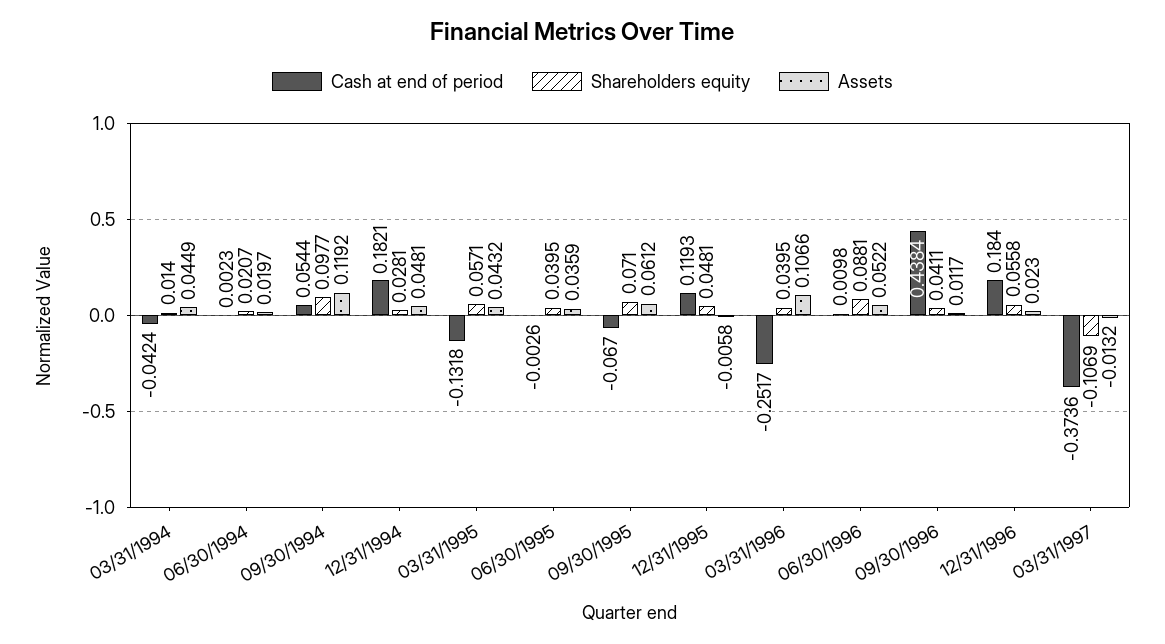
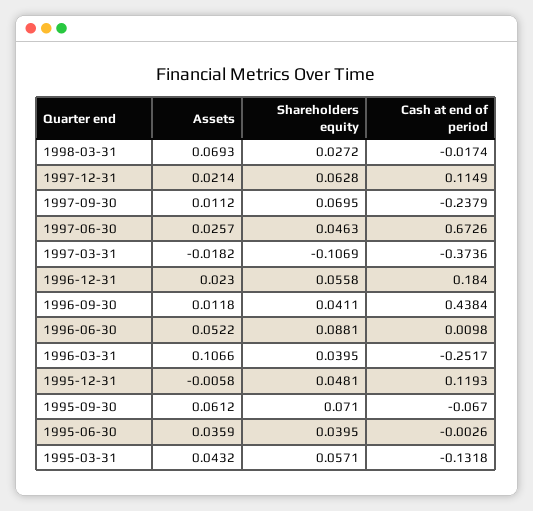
Cash at end of period, 03/31/1994: -0.0424 -> none
Shareholders equity, 03/31/1994: 0.014 -> none
Assets, 03/31/1994: 0.0449 -> none
Cash at end of period, 06/30/1994: 0.0023 -> none
Shareholders equity, 06/30/1994: 0.0207 -> none
Assets, 06/30/1994: 0.0197 -> none
Cash at end of period, 09/30/1994: 0.0544 -> none
Shareholders equity, 09/30/1994: 0.0977 -> none
Assets, 09/30/1994: 0.1192 -> none
Cash at end of period, 12/31/1994: 0.1821 -> none
Shareholders equity, 12/31/1994: 0.0281 -> none
Assets, 12/31/1994: 0.0481 -> none
Assets, 09/30/1996: 0.0117 -> 0.0118
Assets, 03/31/1997: -0.0132 -> -0.0182
Assets, 1998-03-31: none -> 0.0693
Shareholders equity, 1998-03-31: none -> 0.0272
Cash at end of period, 1998-03-31: none -> -0.0174
Assets, 1997-12-31: none -> 0.0214
Shareholders equity, 1997-12-31: none -> 0.0628
Cash at end of period, 1997-12-31: none -> 0.1149
Assets, 1997-09-30: none -> 0.0112
Shareholders equity, 1997-09-30: none -> 0.0695
Cash at end of period, 1997-09-30: none -> -0.2379
Assets, 1997-06-30: none -> 0.0257
Shareholders equity, 1997-06-30: none -> 0.0463
Cash at end of period, 1997-06-30: none -> 0.6726

